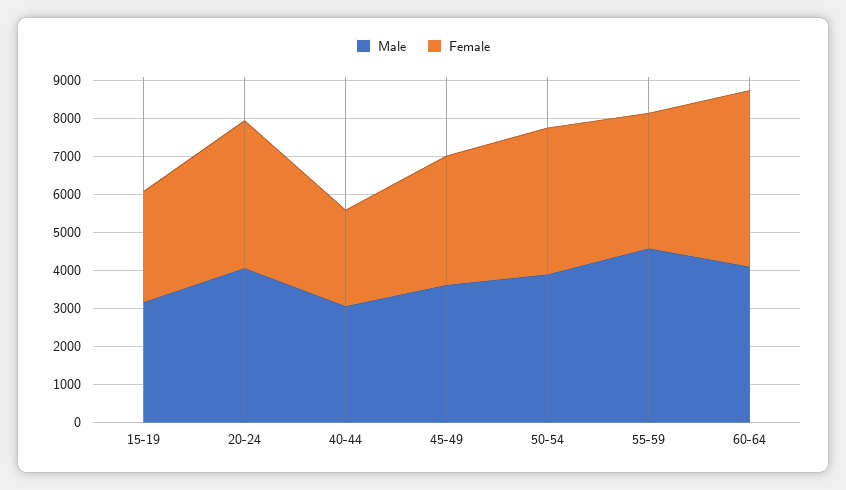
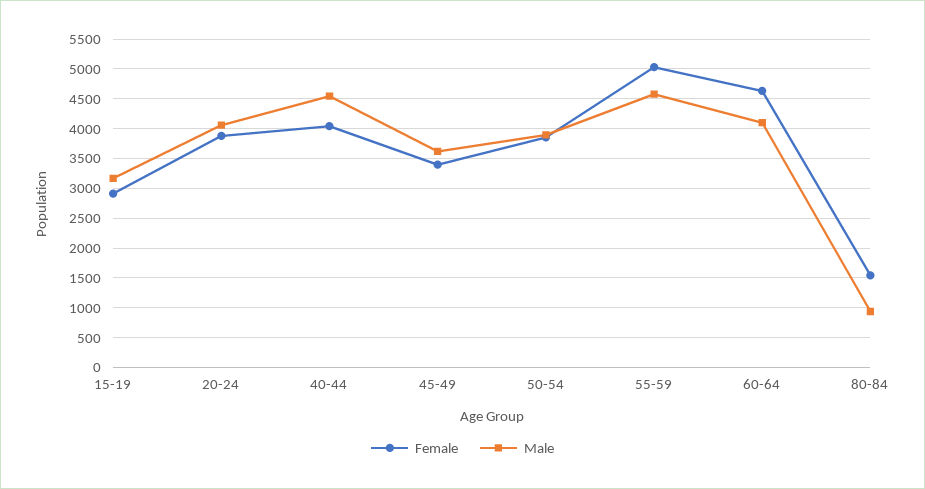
Male, 40-44: 3000 -> 4500
Female, 40-44: 2500 -> 4000
Female, 55-59: 3500 -> 5000
Female, 80-84: none -> 1500
Male, 80-84: none -> 1000

